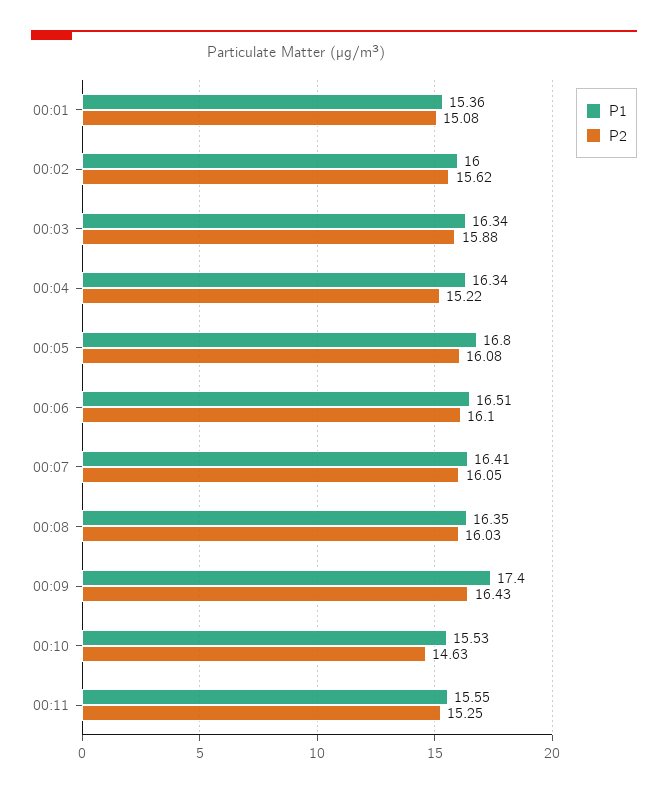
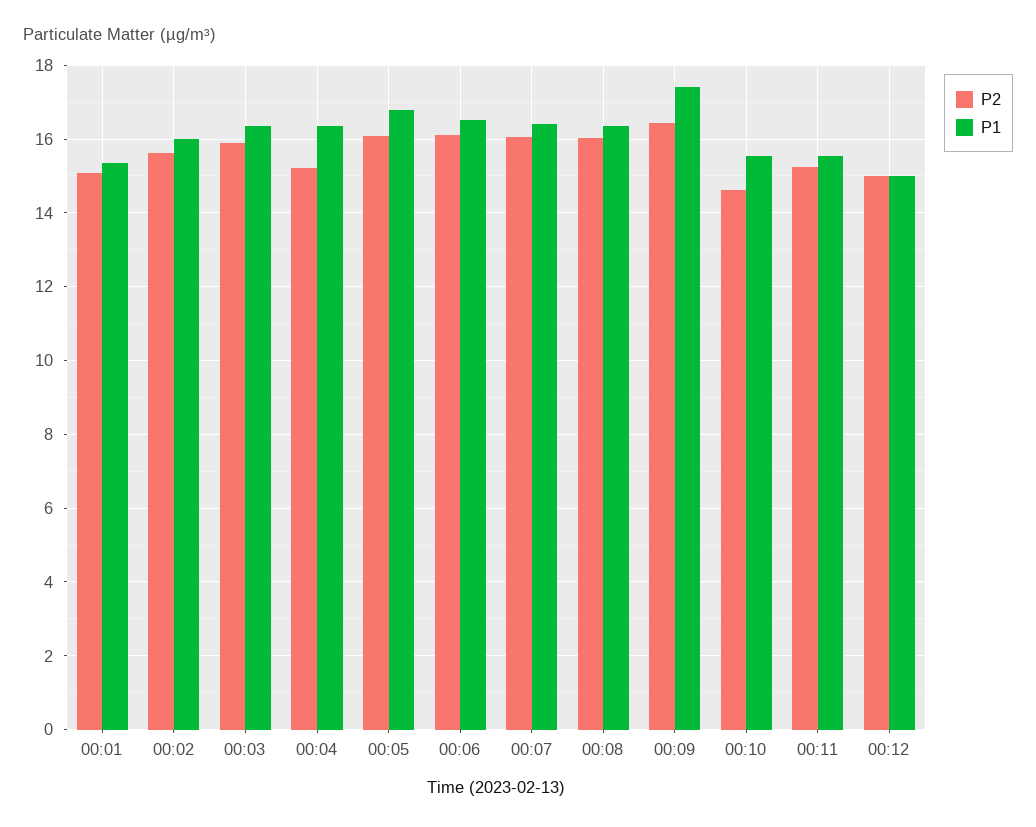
P2, 00:12: none -> 15
P1, 00:12: none -> 15

